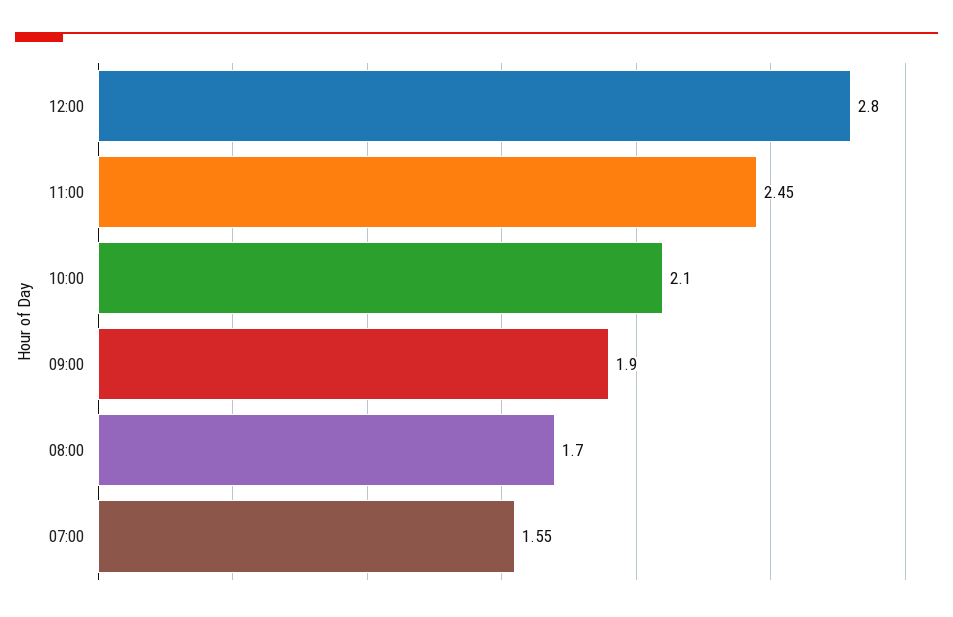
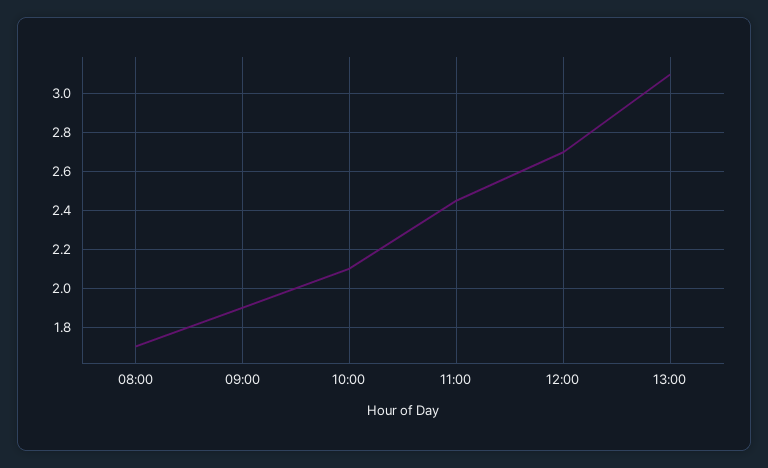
12:00: 2.8 -> 2.7
07:00: 1.55 -> none
13:00: none -> 3.1

